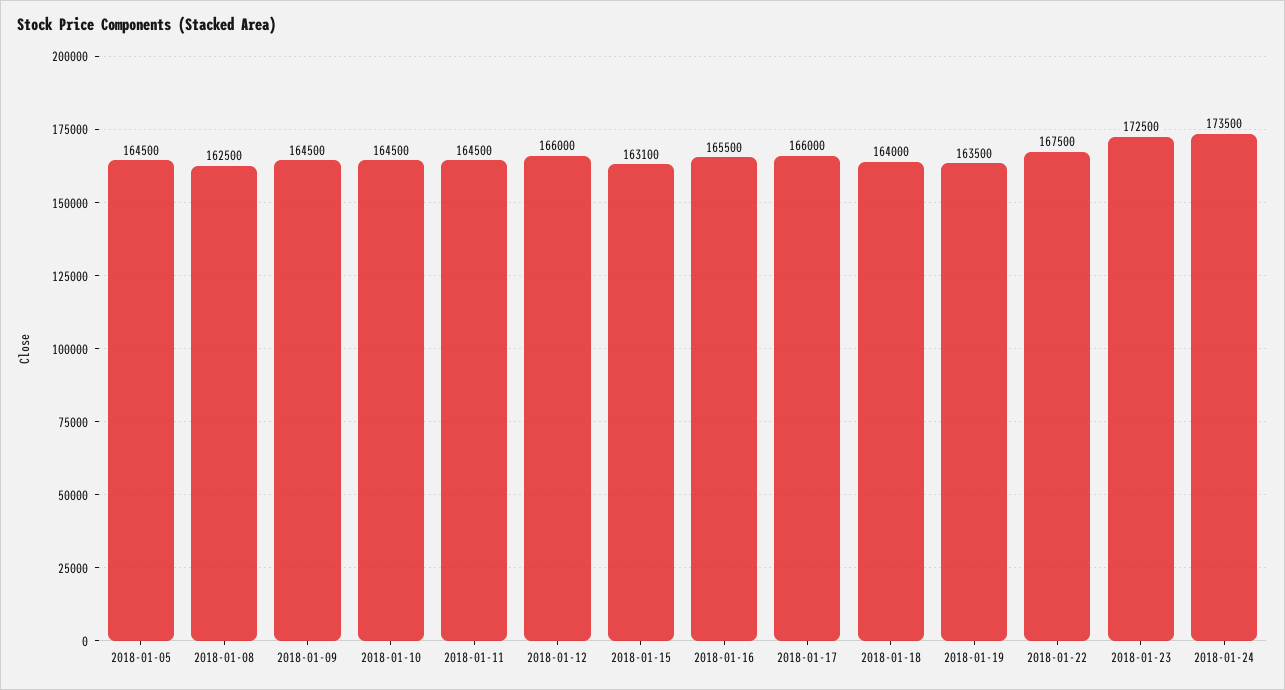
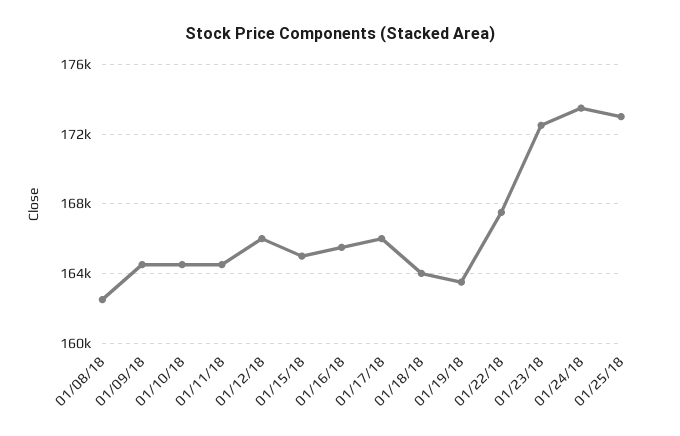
2018-01-05: 164500 -> none
2018-01-15: 163100 -> 165000
01/25/18: none -> 173000

